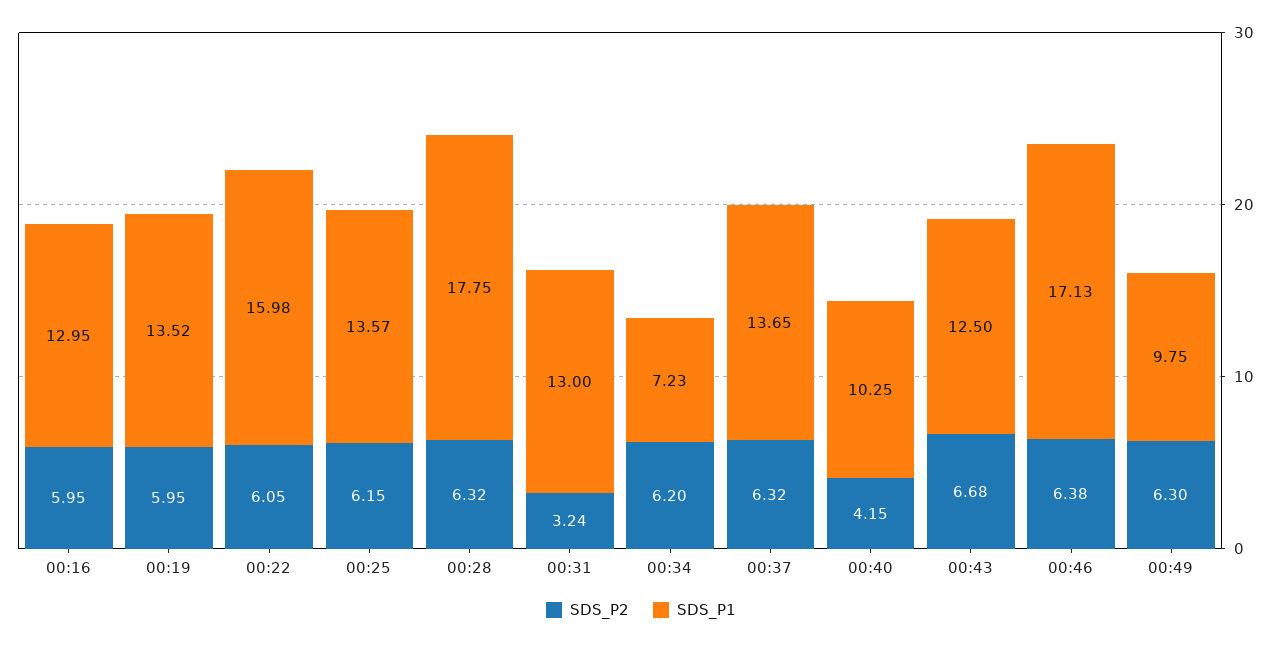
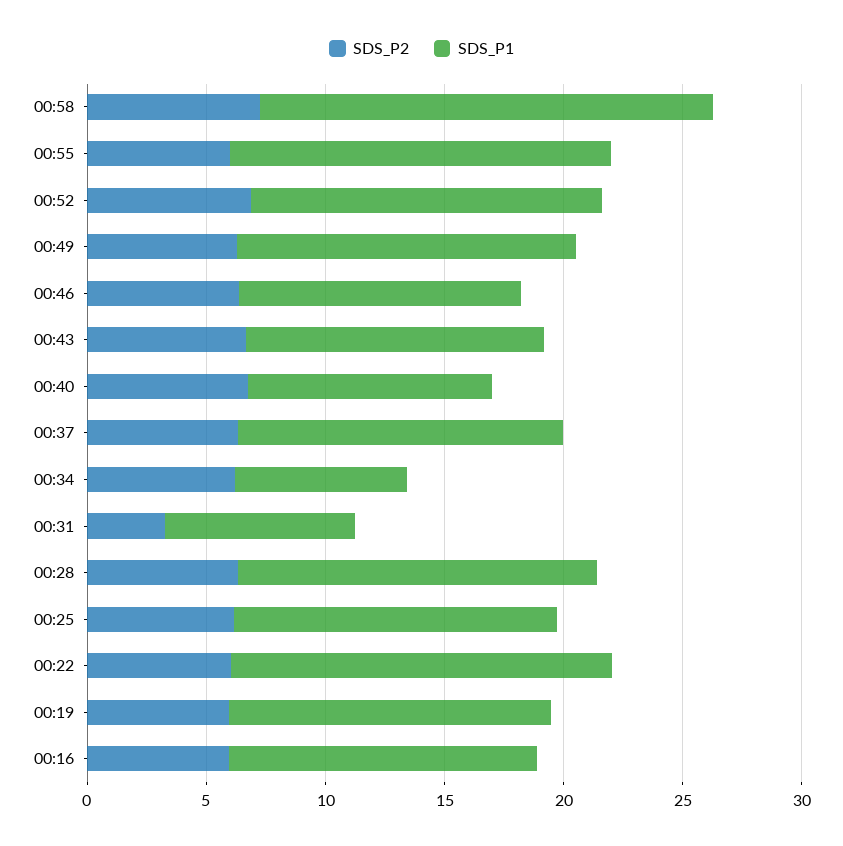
SDS_P1, 00:28: 17.75 -> 15
SDS_P1, 00:31: 13 -> 8
SDS_P2, 00:40: 4.15 -> 7
SDS_P1, 00:46: 17.13 -> 12
SDS_P1, 00:49: 9.75 -> 14
SDS_P2, 00:58: none -> 7
SDS_P1, 00:58: none -> 19
SDS_P2, 00:55: none -> 6
SDS_P1, 00:55: none -> 16
SDS_P2, 00:52: none -> 7
SDS_P1, 00:52: none -> 15

